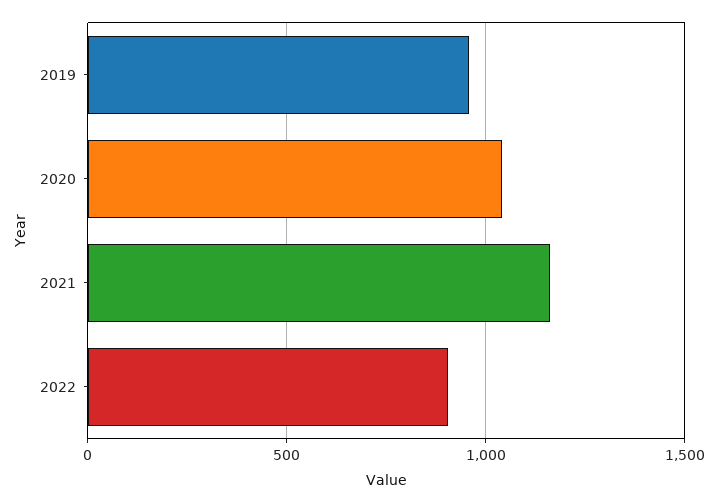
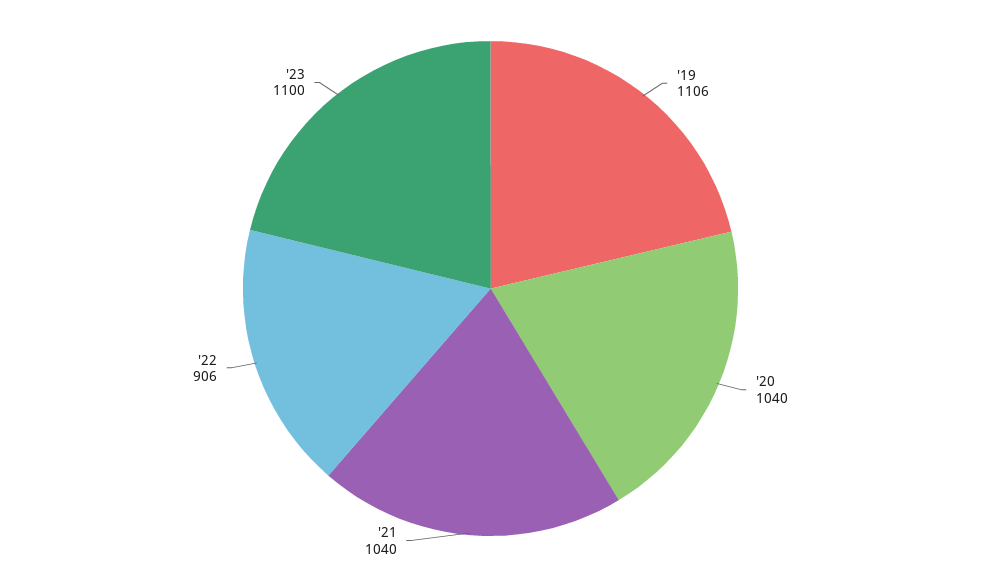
2019: 950 -> 1106
2021: 1150 -> 1040
'23: none -> 1100

